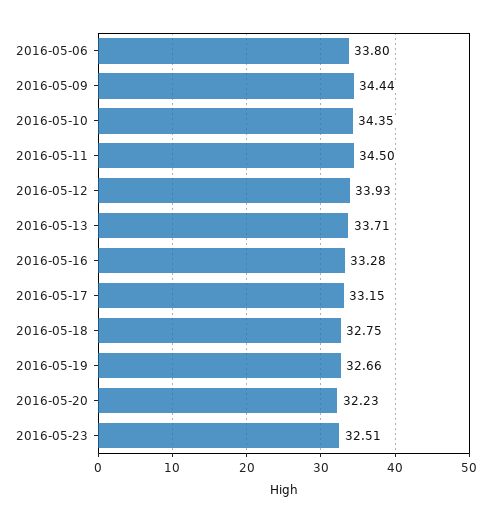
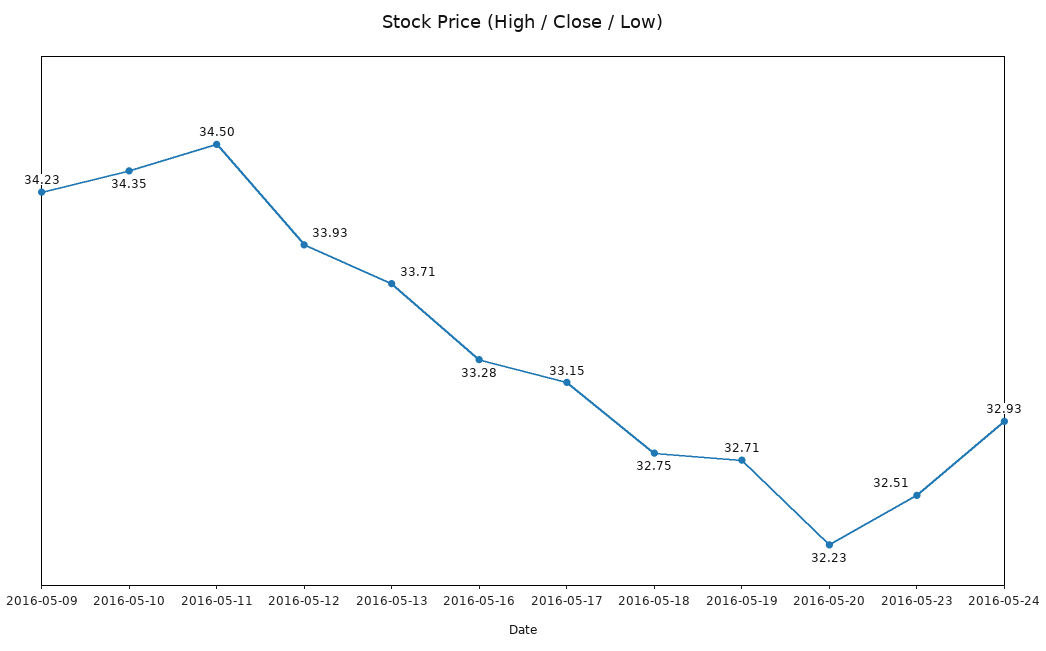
2016-05-06: 33.8 -> none
2016-05-09: 34.44 -> 34.23
2016-05-19: 32.66 -> 32.71
2016-05-24: none -> 32.93

